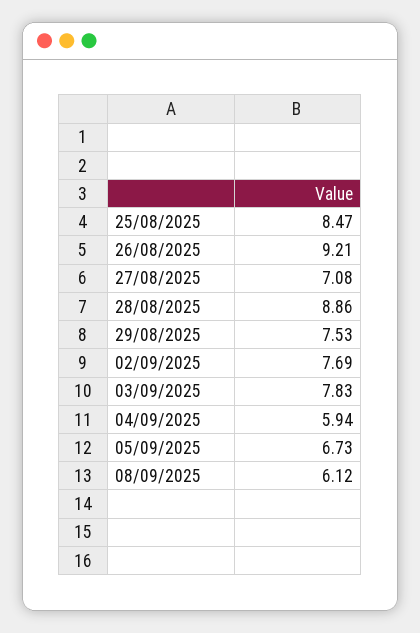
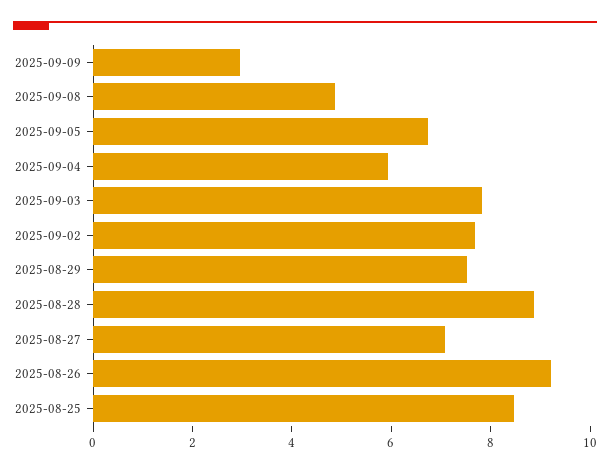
08/09/2025: 6.12 -> 5
2025-09-09: none -> 3

